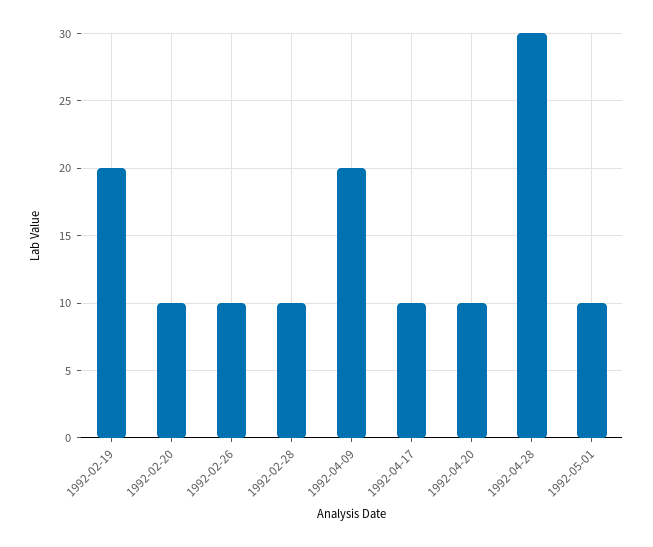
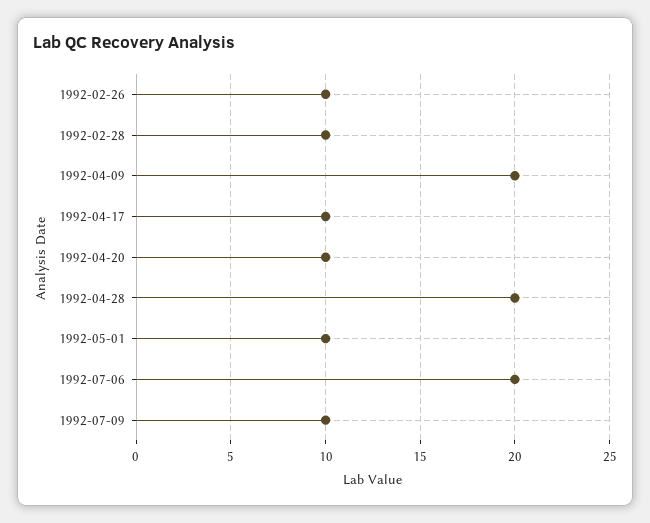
1992-02-19: 20 -> none
1992-02-20: 10 -> none
1992-04-28: 30 -> 20
1992-07-06: none -> 20
1992-07-09: none -> 10

